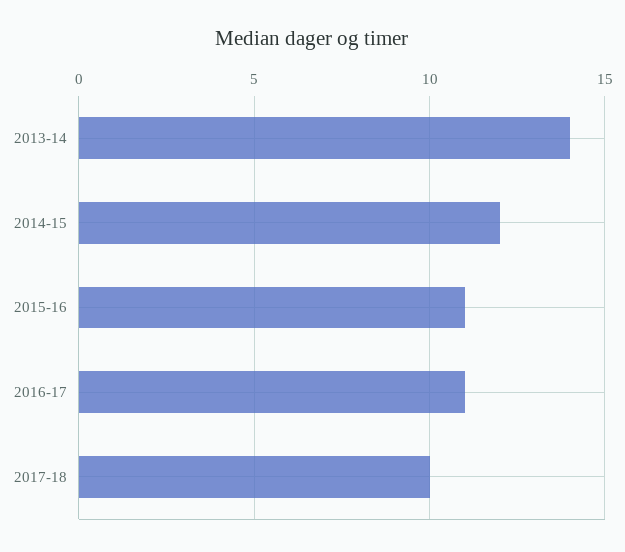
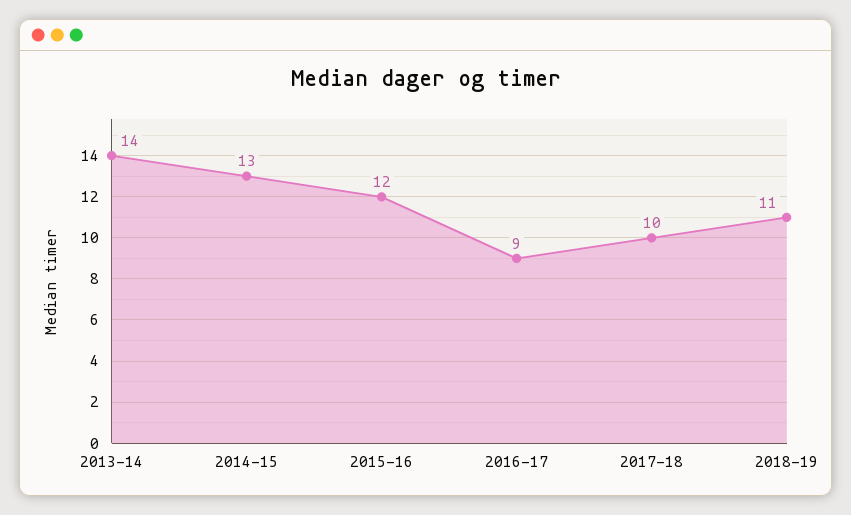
2014-15: 12 -> 13
2015-16: 11 -> 12
2016-17: 11 -> 9
2018-19: none -> 11

